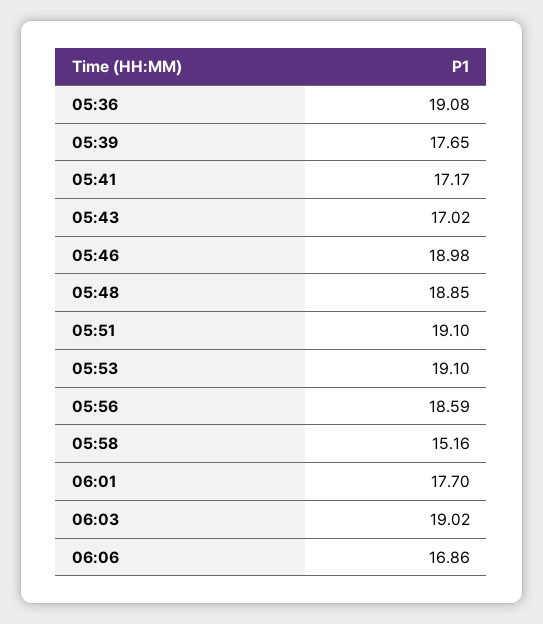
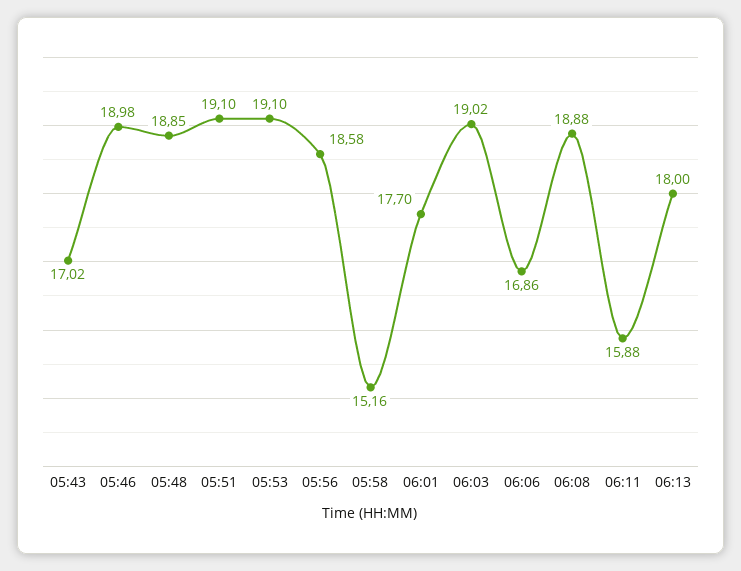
05:36: 19.08 -> none
05:39: 17.65 -> none
05:41: 17.17 -> none
05:56: 18.59 -> 18.58
06:08: none -> 18.88
06:11: none -> 15.88
06:13: none -> 18

